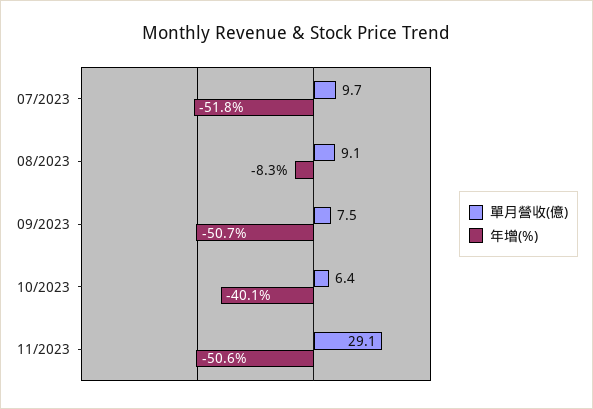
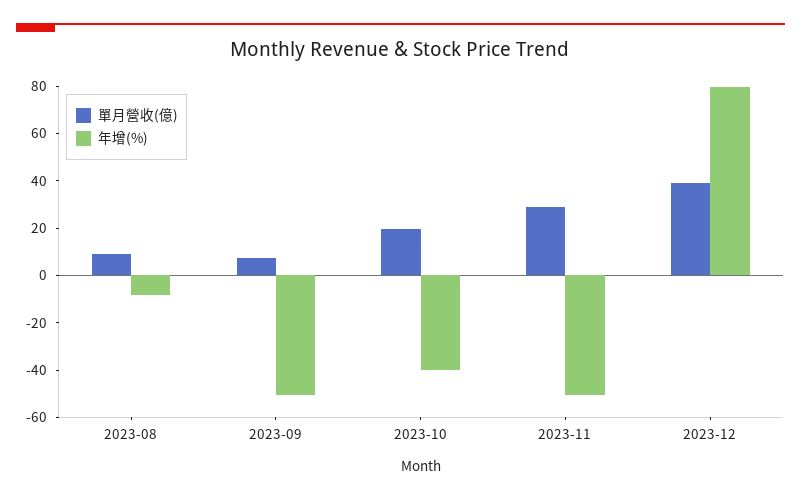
單月營收(億), 07/2023: 9.7 -> none
年增(%), 07/2023: -51.8 -> none
單月營收(億), 10/2023: 6.4 -> 20
單月營收(億), 2023-12: none -> 40
年增(%), 2023-12: none -> 80

